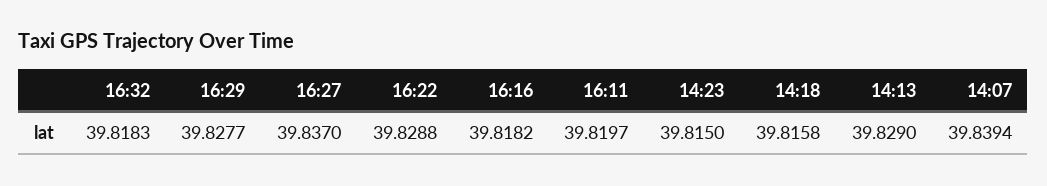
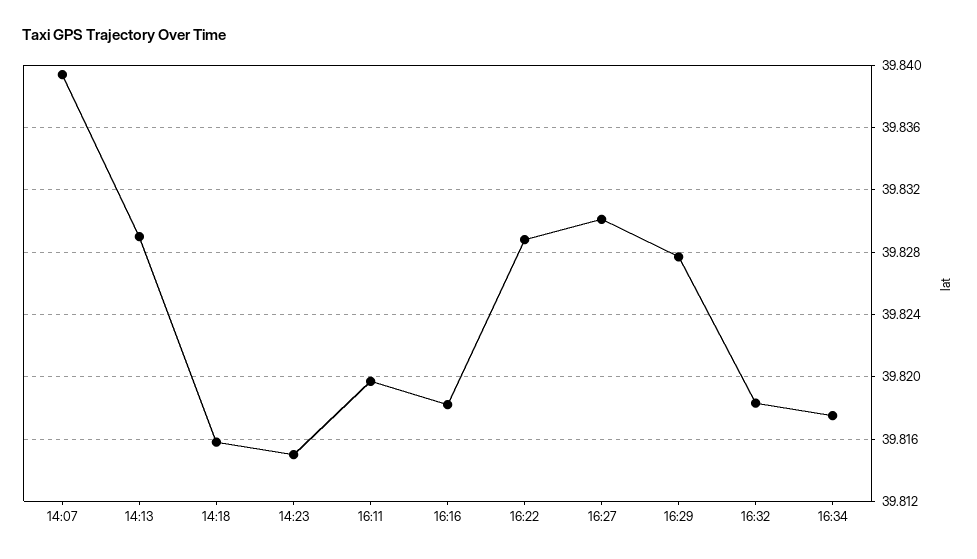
16:27: 39.837 -> 39.83
16:34: none -> 39.8175

